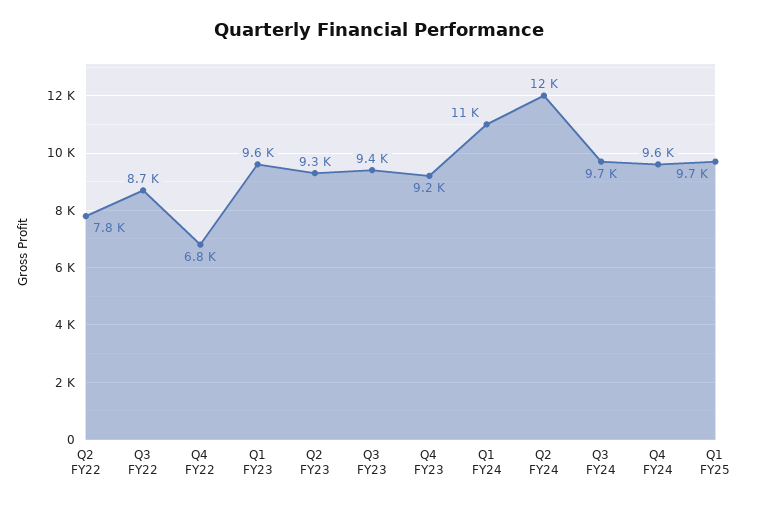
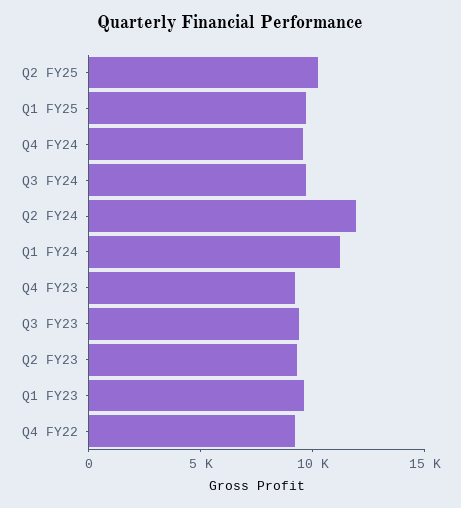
Q2 FY22: 7800 -> none
Q3 FY22: 8700 -> none
Q4 FY22: 6800 -> 9000
Q2 FY25: none -> 10000

